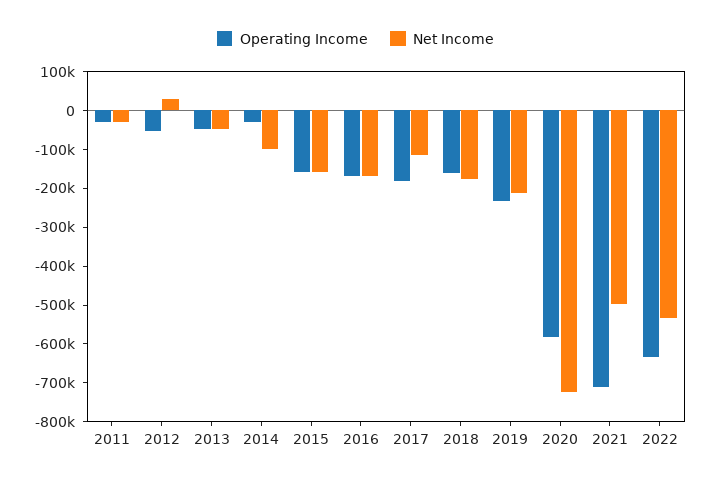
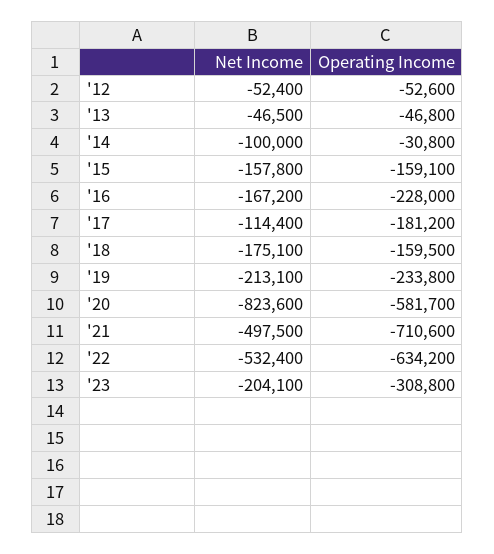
Operating Income, 2011: -25000 -> none
Net Income, 2011: -25000 -> none
Net Income, 2012: 25000 -> -52400
Operating Income, 2016: -175000 -> -228000
Net Income, 2020: -725000 -> -823600
Net Income, '23: none -> -204100
Operating Income, '23: none -> -308800

